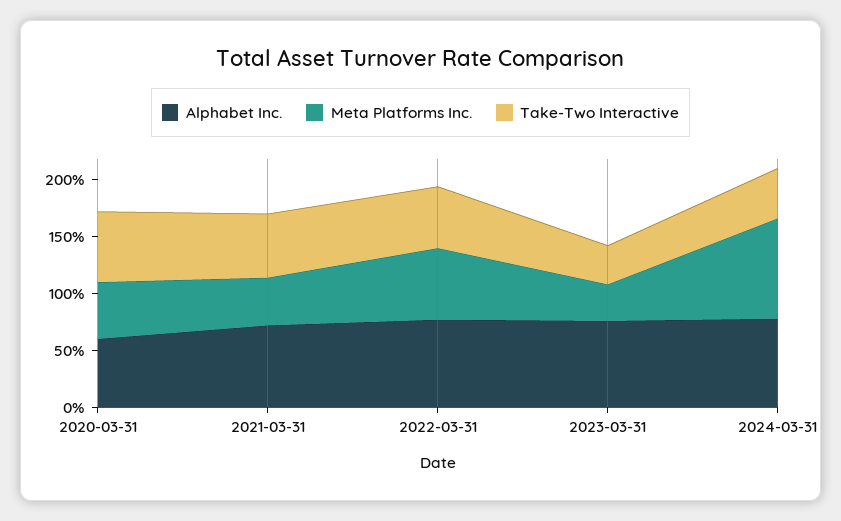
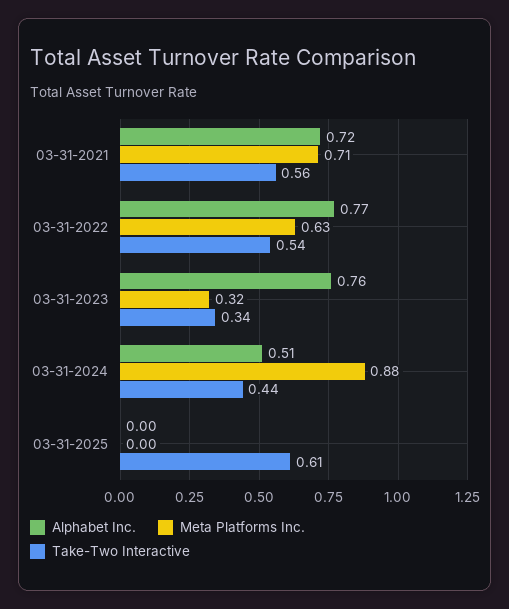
Alphabet Inc., 2020-03-31: 0.6 -> none
Meta Platforms Inc., 2020-03-31: 0.5 -> none
Take-Two Interactive, 2020-03-31: 0.6 -> none
Meta Platforms Inc., 2021-03-31: 0.4 -> 0.71
Alphabet Inc., 2024-03-31: 0.8 -> 0.51
Alphabet Inc., 03-31-2025: none -> 0
Meta Platforms Inc., 03-31-2025: none -> 0
Take-Two Interactive, 03-31-2025: none -> 0.61

